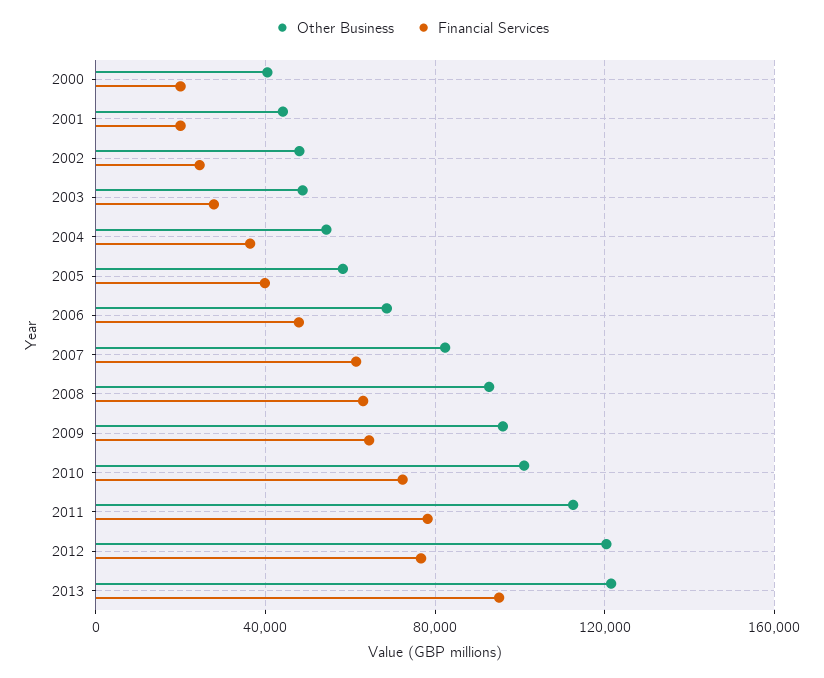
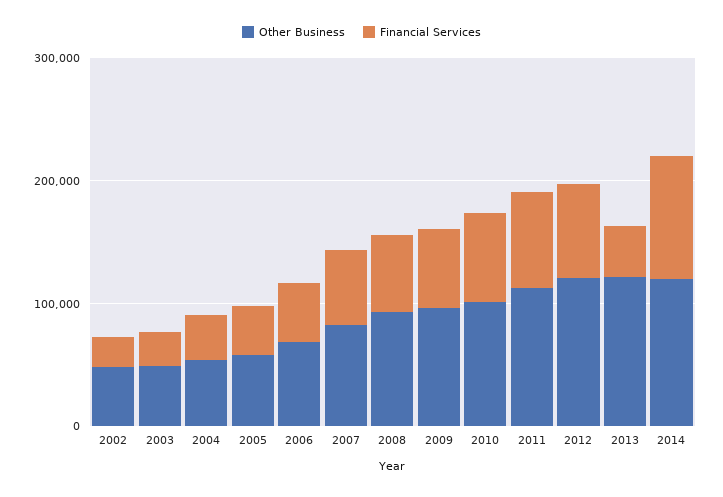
Other Business, 2000: 40000 -> none
Financial Services, 2000: 20000 -> none
Other Business, 2001: 45000 -> none
Financial Services, 2001: 20000 -> none
Financial Services, 2013: 95000 -> 40000
Other Business, 2014: none -> 120000
Financial Services, 2014: none -> 100000

